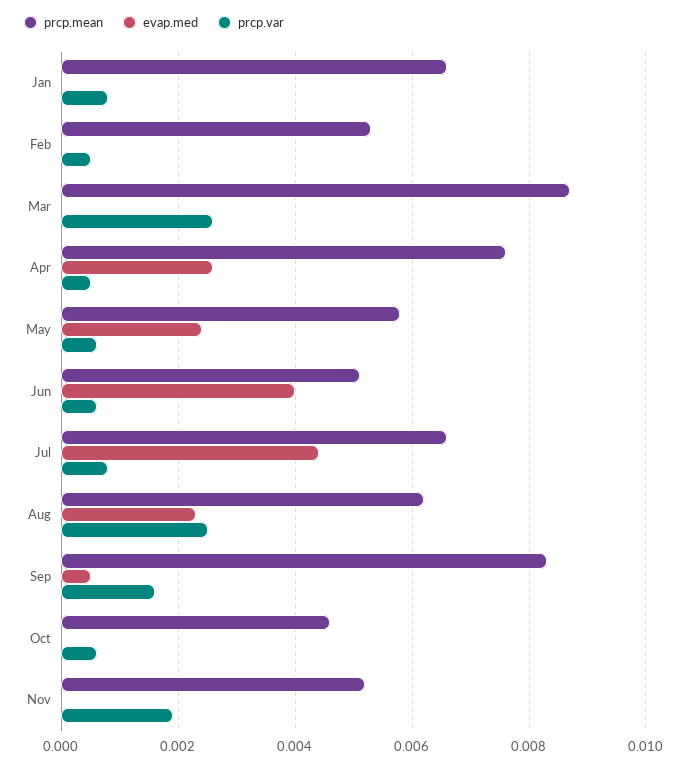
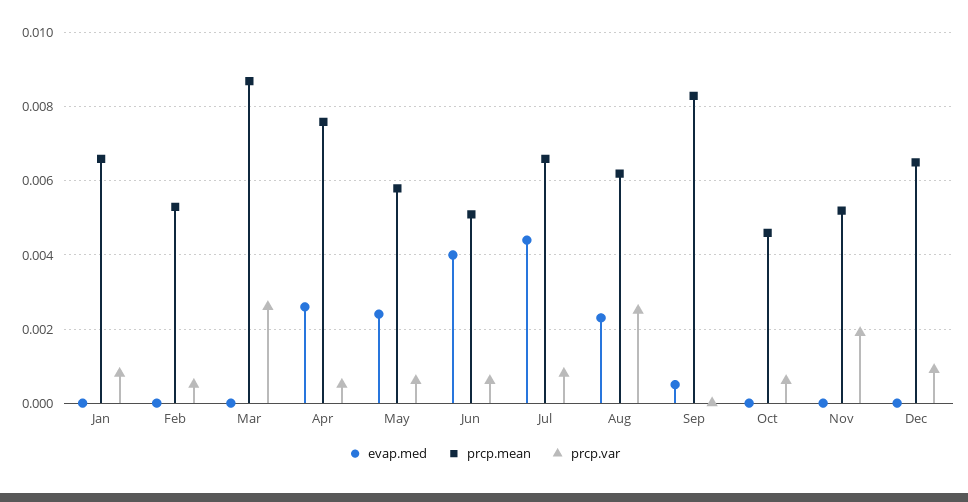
prcp.var, Sep: 0.0015 -> 0
evap.med, Dec: none -> 0
prcp.mean, Dec: none -> 0.0065
prcp.var, Dec: none -> 0.001

